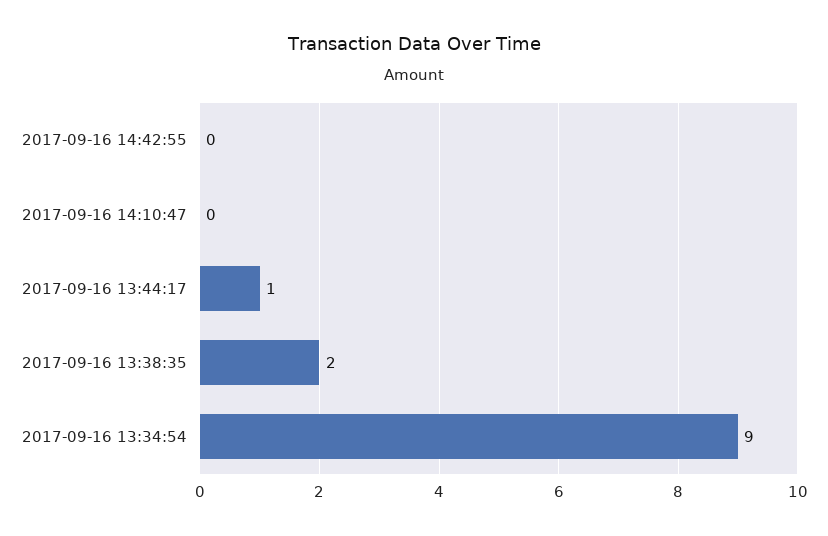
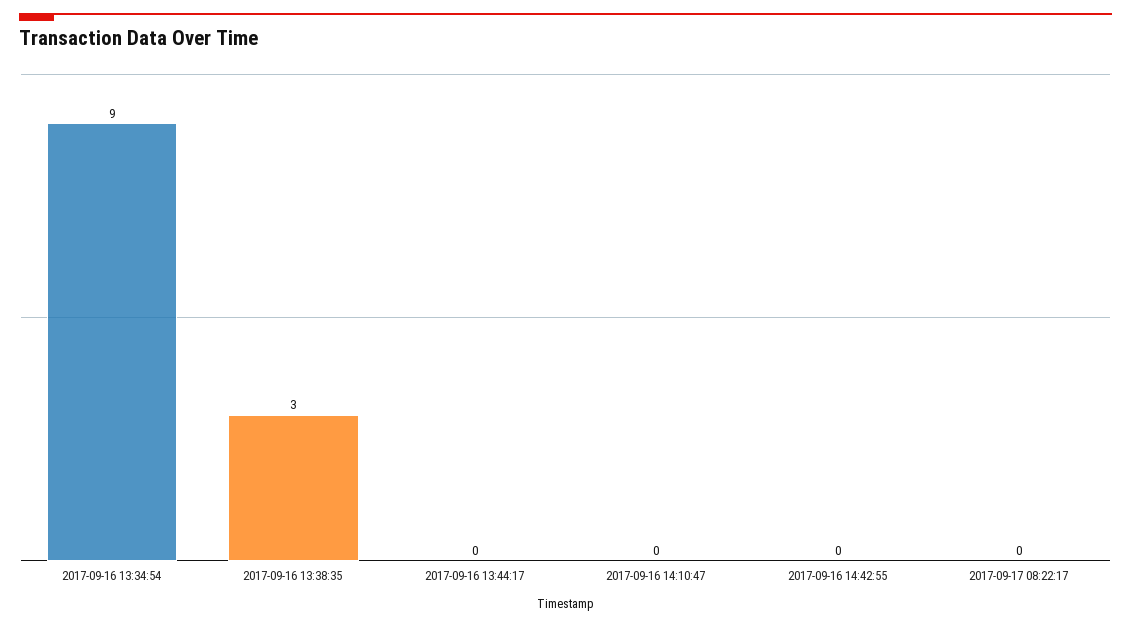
2017-09-16 13:44:17: 1 -> 0
2017-09-16 13:38:35: 2 -> 3
2017-09-17 08:22:17: none -> 0

